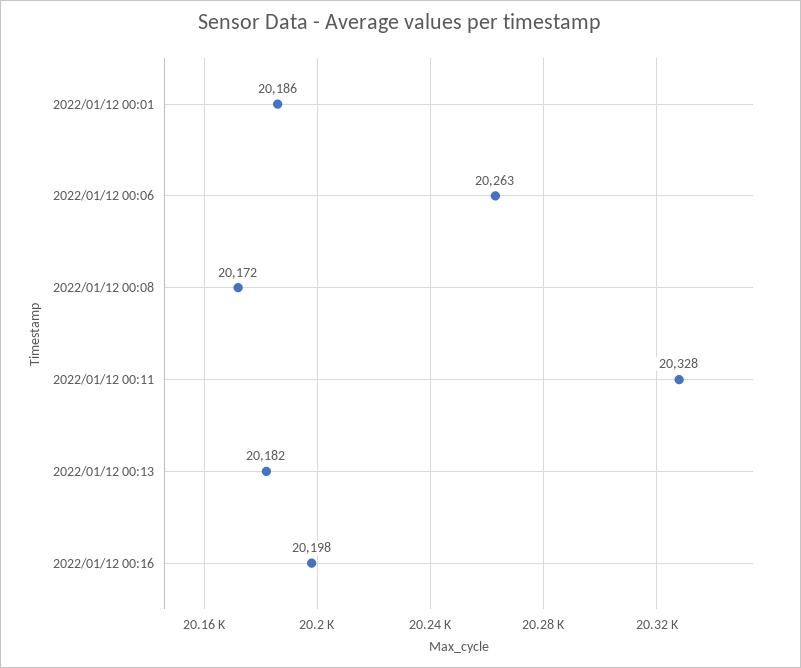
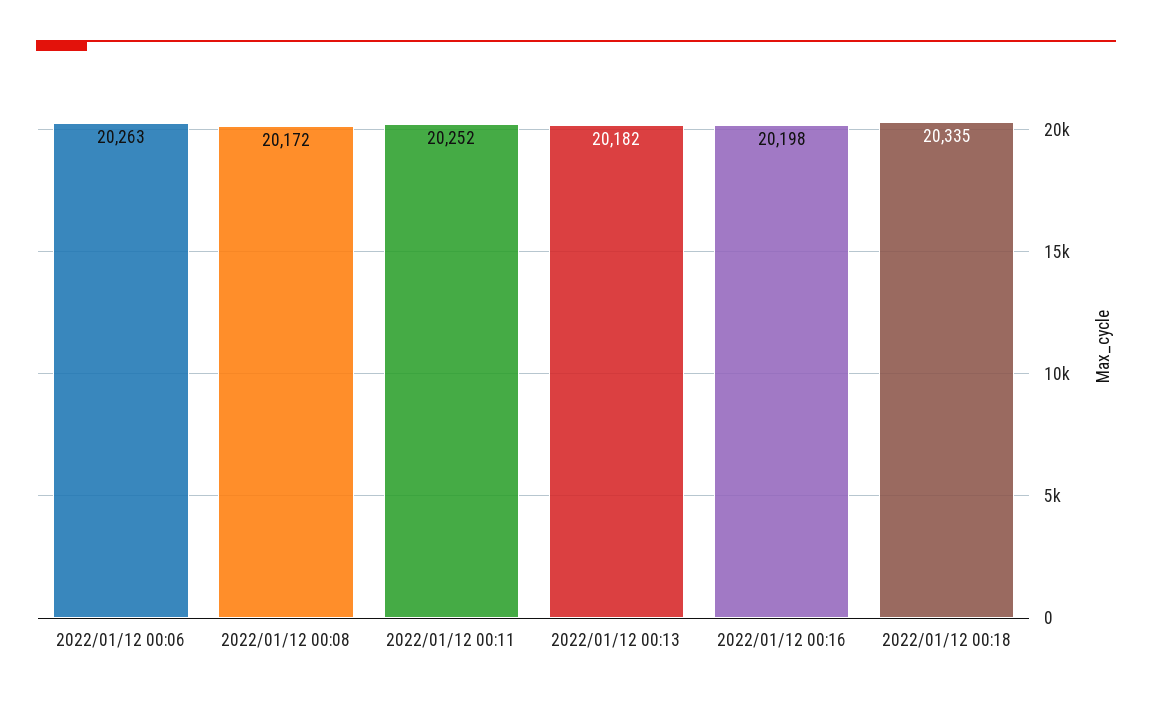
2022/01/12 00:01: 20186 -> none
2022/01/12 00:11: 20328 -> 20252
2022/01/12 00:18: none -> 20335

